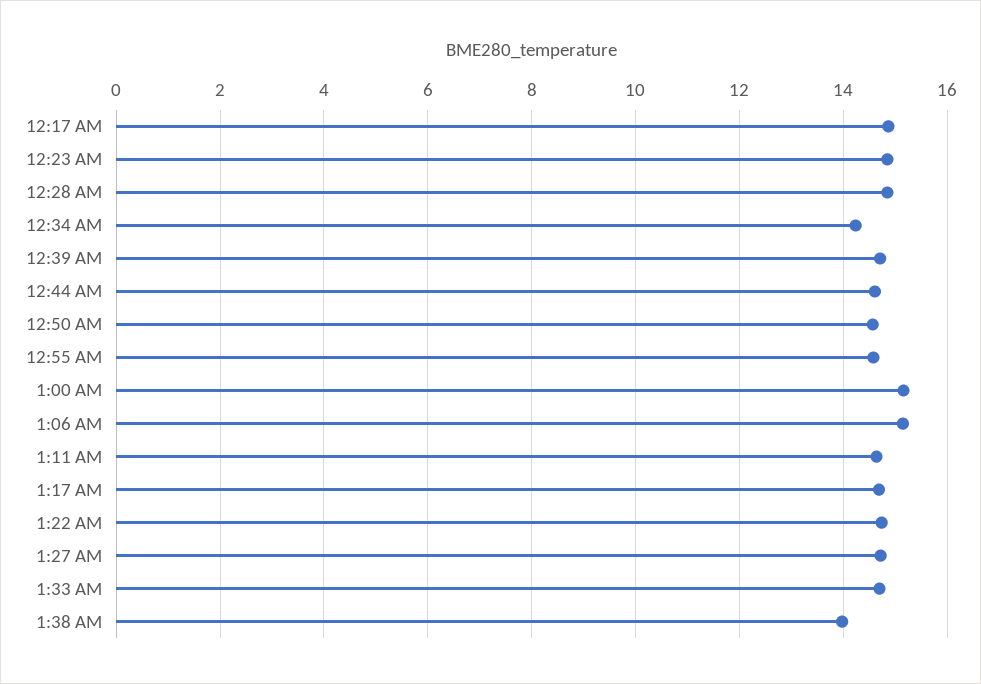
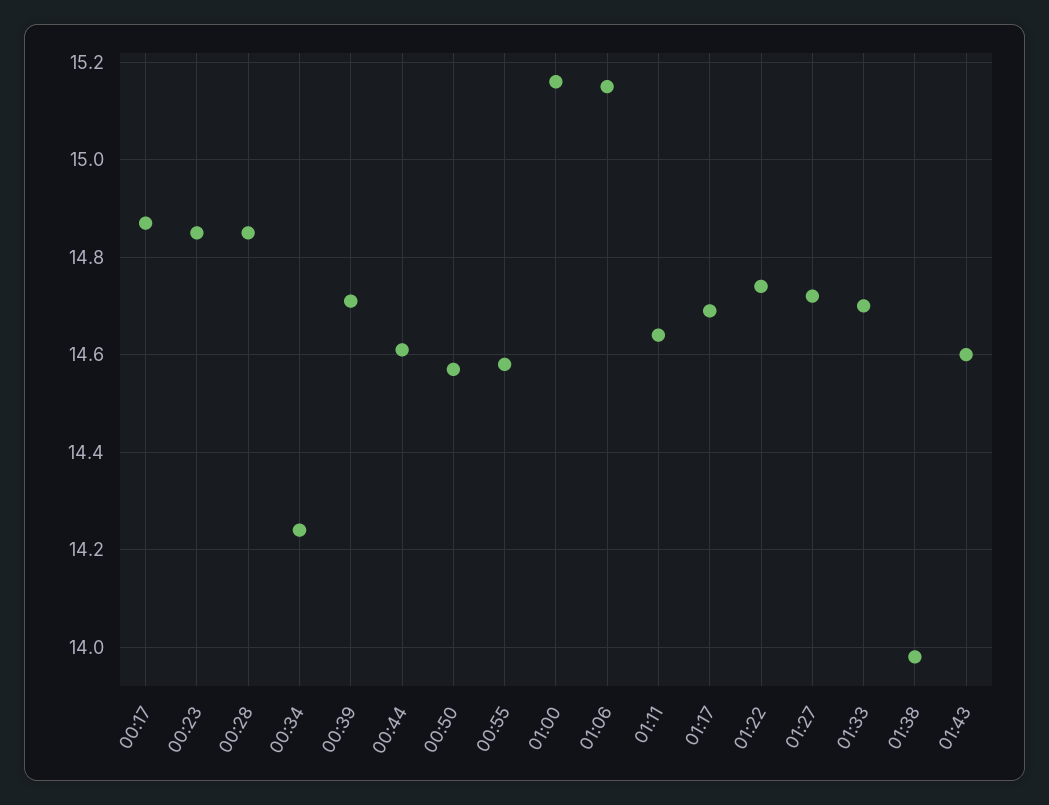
01:43: none -> 14.6

